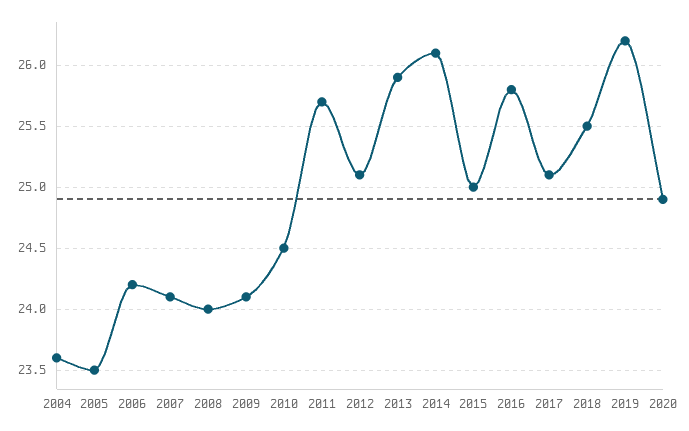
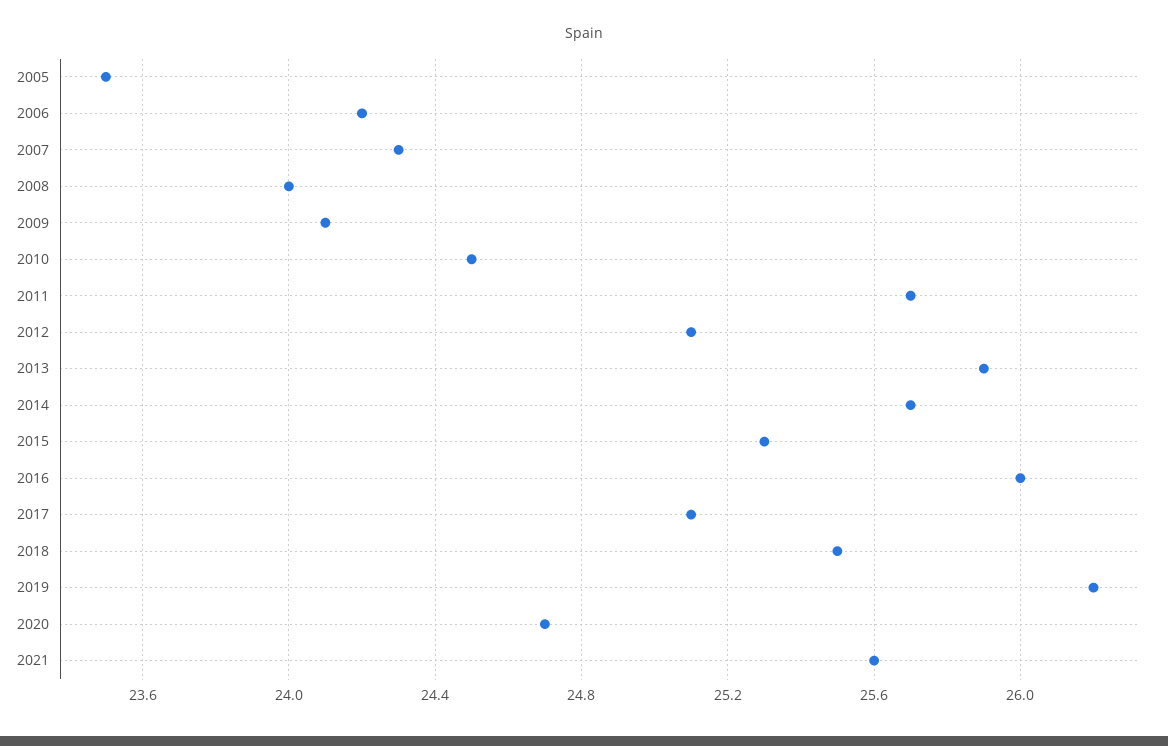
2004: 23.6 -> none
2007: 24.1 -> 24.3
2014: 26.1 -> 25.7
2015: 25 -> 25.3
2016: 25.8 -> 26
2020: 24.9 -> 24.7
2021: none -> 25.6

